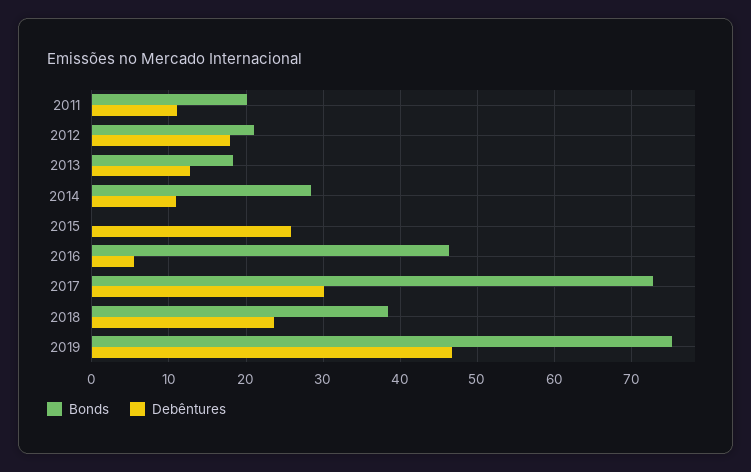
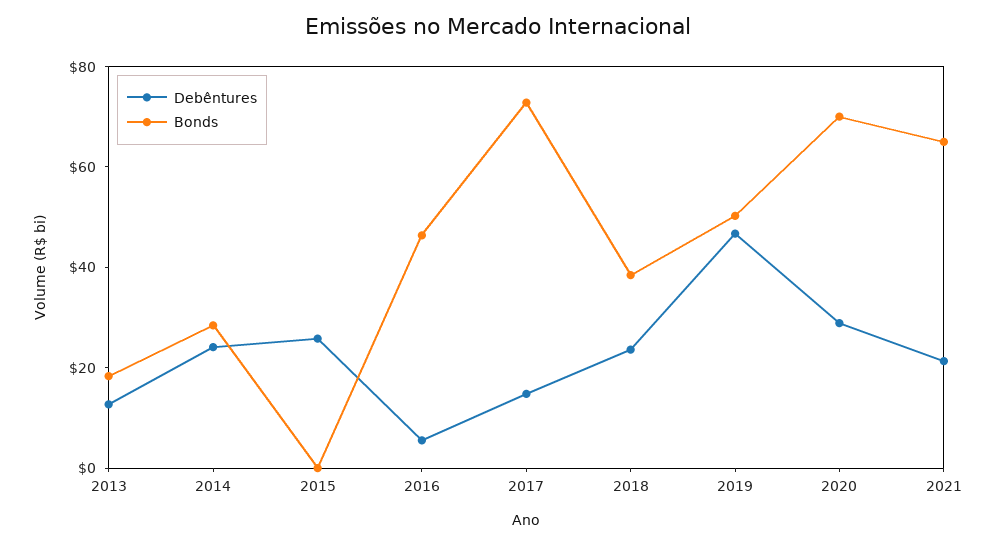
Bonds, 2011: 20 -> none
Debêntures, 2011: 11 -> none
Bonds, 2012: 21 -> none
Debêntures, 2012: 18 -> none
Debêntures, 2014: 11 -> 25
Debêntures, 2017: 30 -> 15
Bonds, 2019: 75 -> 50
Debêntures, 2020: none -> 30
Bonds, 2020: none -> 70
Debêntures, 2021: none -> 20
Bonds, 2021: none -> 65

